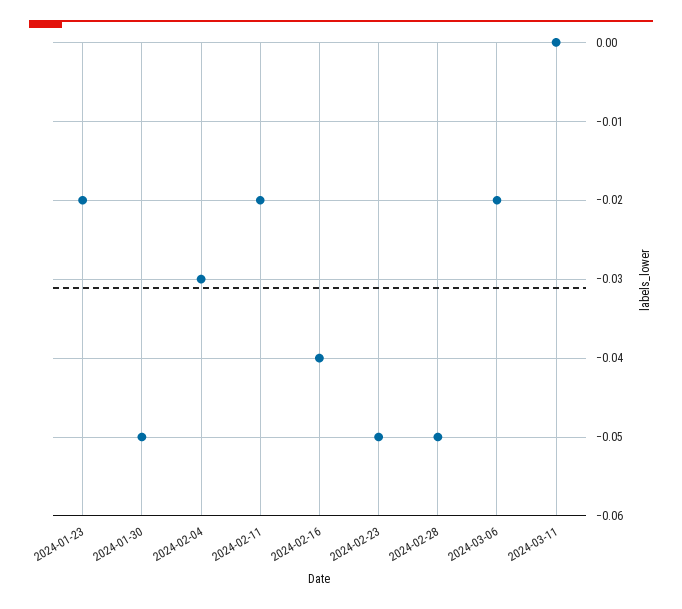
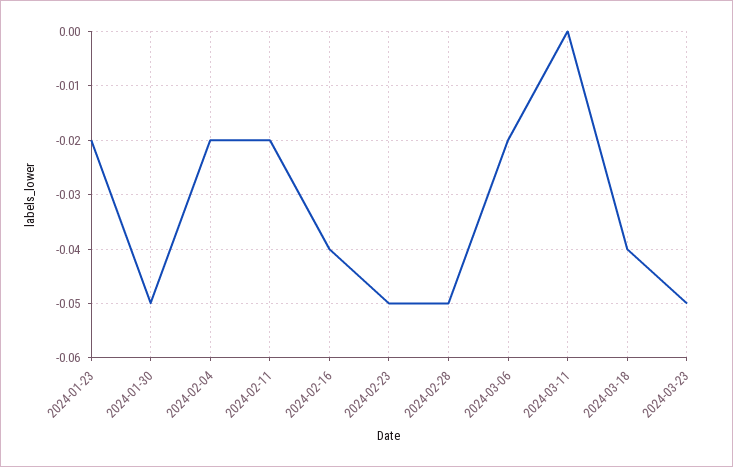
2024-02-04: -0.03 -> -0.02
2024-03-18: none -> -0.04
2024-03-23: none -> -0.05

